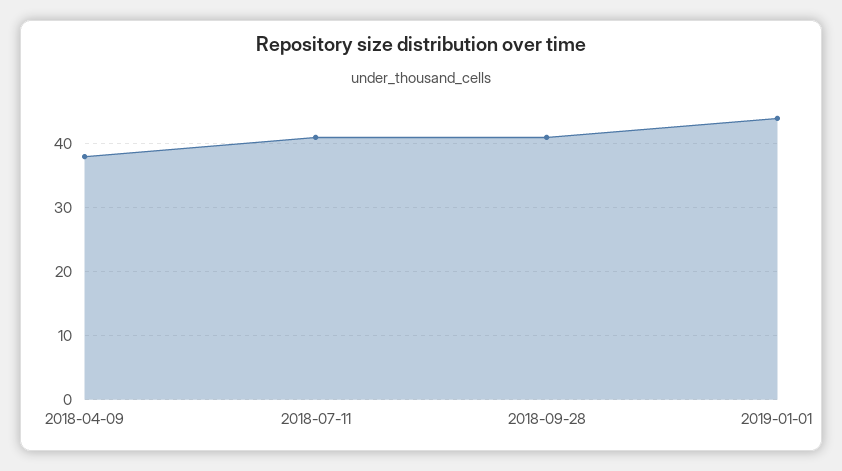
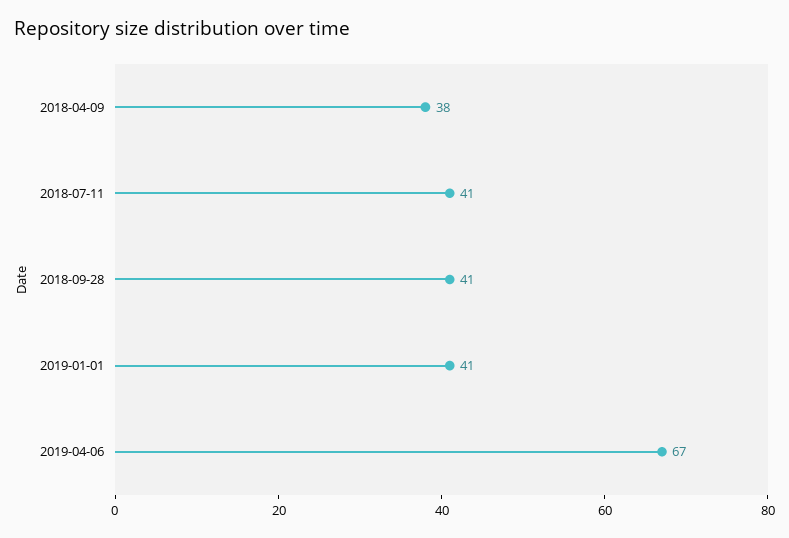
2019-01-01: 44 -> 41
2019-04-06: none -> 67

